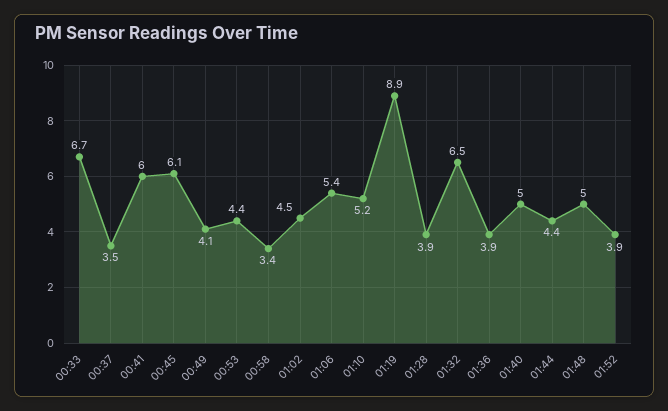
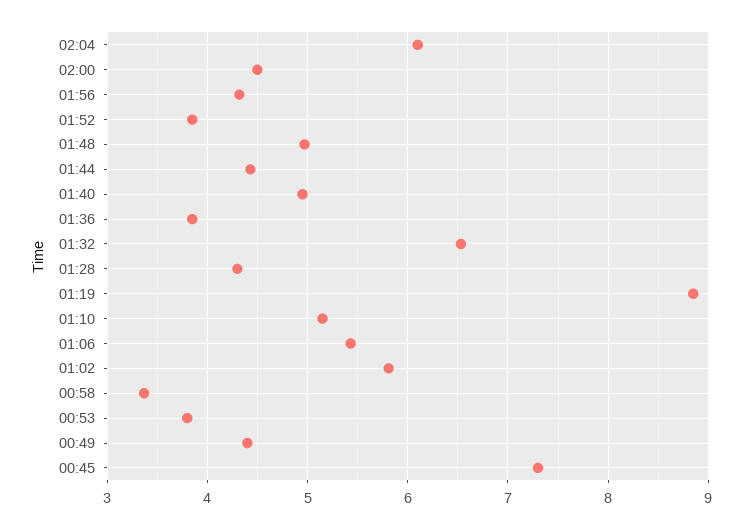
00:33: 6.7 -> none
00:37: 3.5 -> none
00:41: 6 -> none
00:45: 6.1 -> 7.3
00:49: 4.1 -> 4.4
00:53: 4.4 -> 3.8
01:02: 4.5 -> 5.8
01:28: 3.9 -> 4.3
02:04: none -> 6.1
02:00: none -> 4.5
01:56: none -> 4.3

